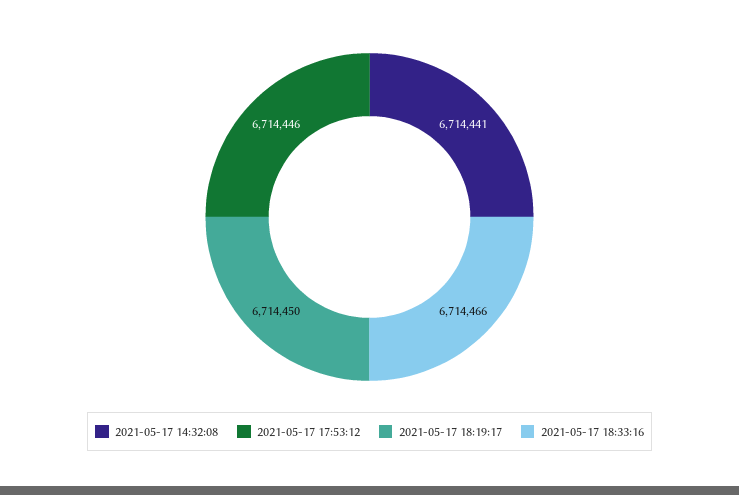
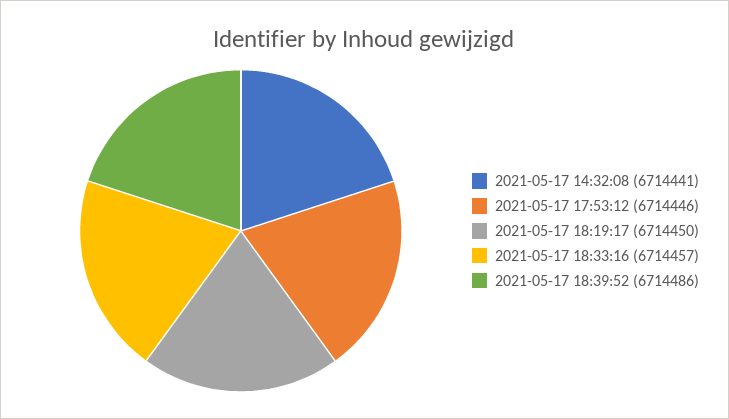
2021-05-17 18:33:16: 6714466 -> 6714457
2021-05-17 18:39:52: none -> 6714486

